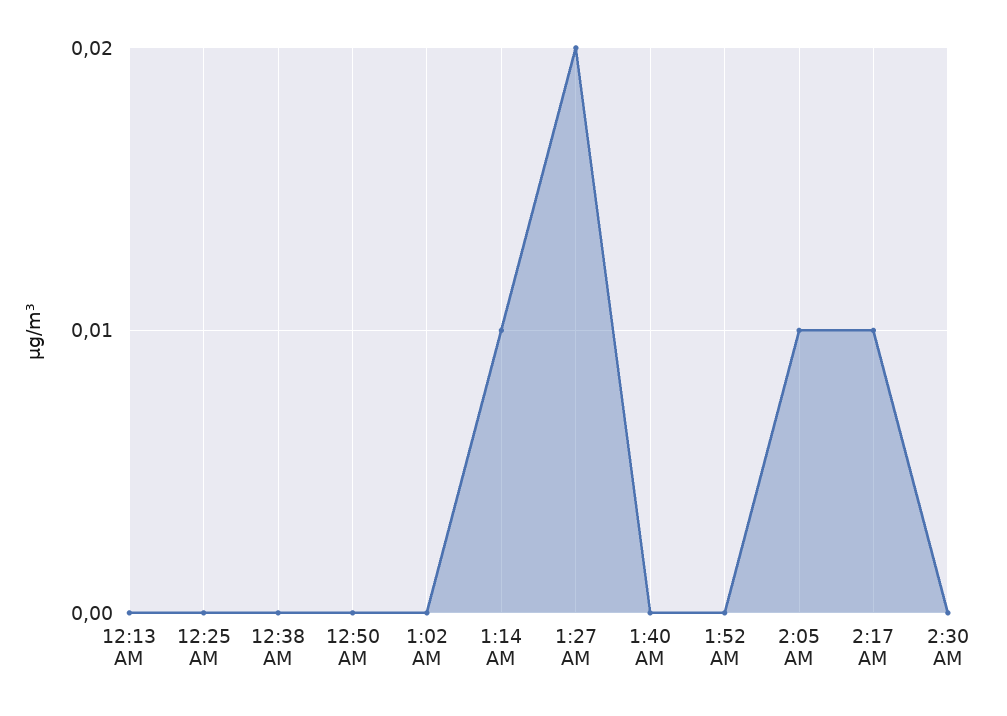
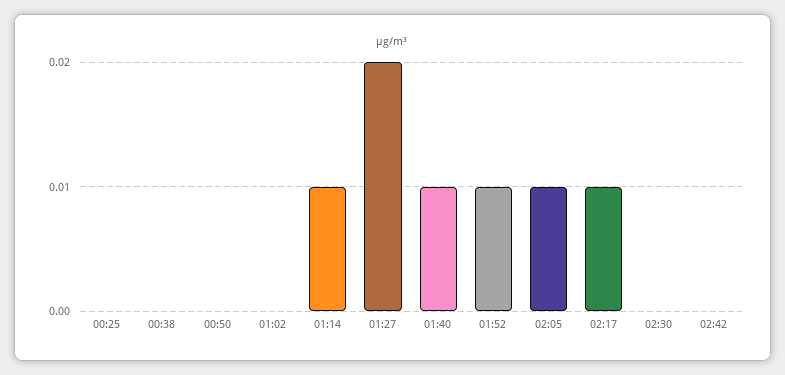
12:13 AM: 0 -> none
1:40 AM: 0 -> 0.01
1:52 AM: 0 -> 0.01
02:42: none -> 0

